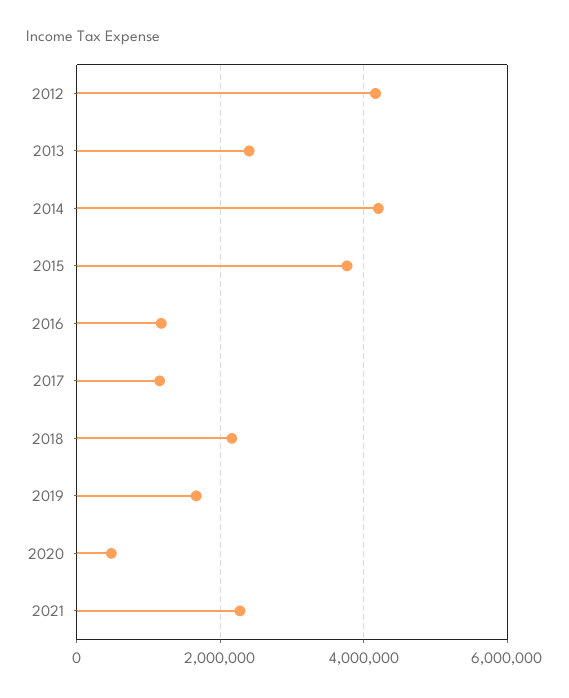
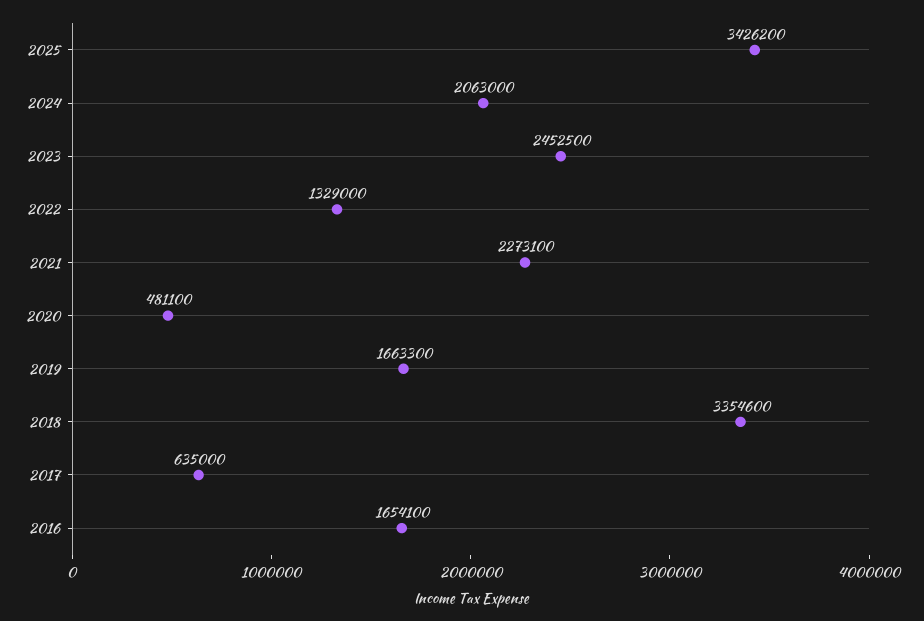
2012: 4200000 -> none
2013: 2400000 -> none
2014: 4200000 -> none
2015: 3800000 -> none
2016: 1200000 -> 1654100
2017: 1200000 -> 635000
2018: 2200000 -> 3354600
2025: none -> 3426200
2024: none -> 2063000
2023: none -> 2452500
2022: none -> 1329000

